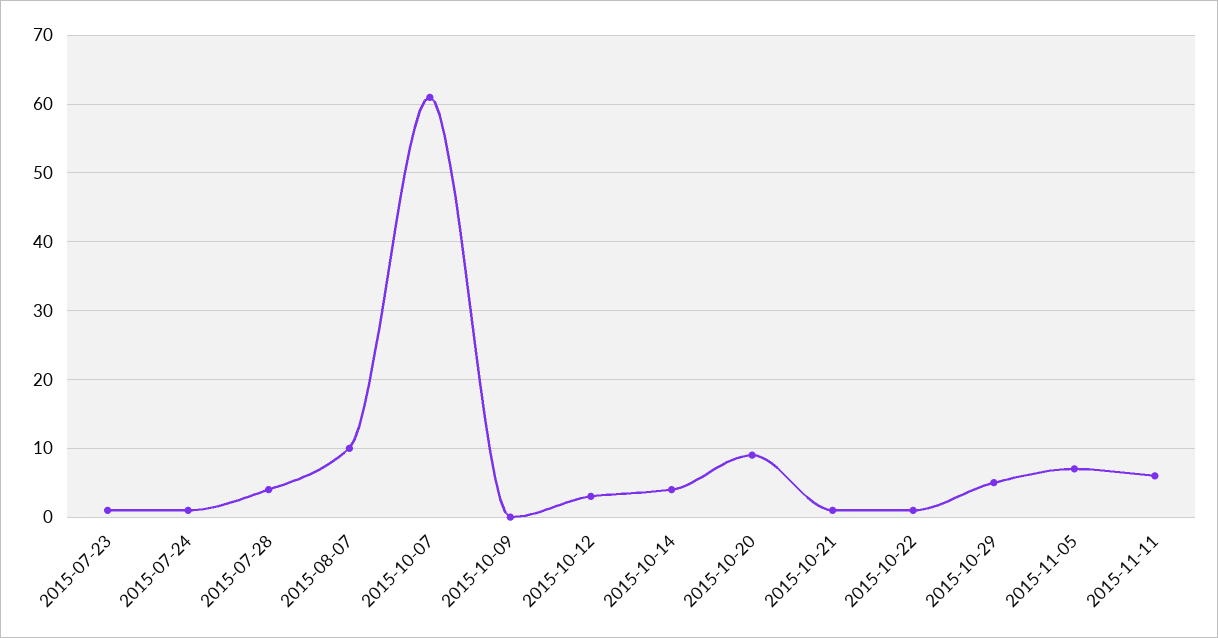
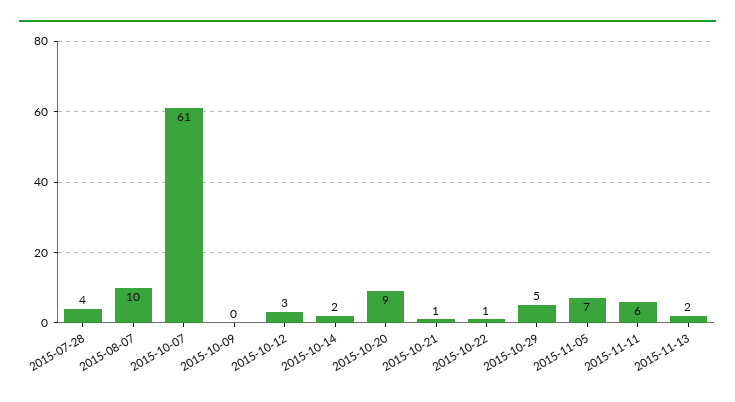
2015-07-23: 1 -> none
2015-07-24: 1 -> none
2015-10-14: 4 -> 2
2015-11-13: none -> 2

